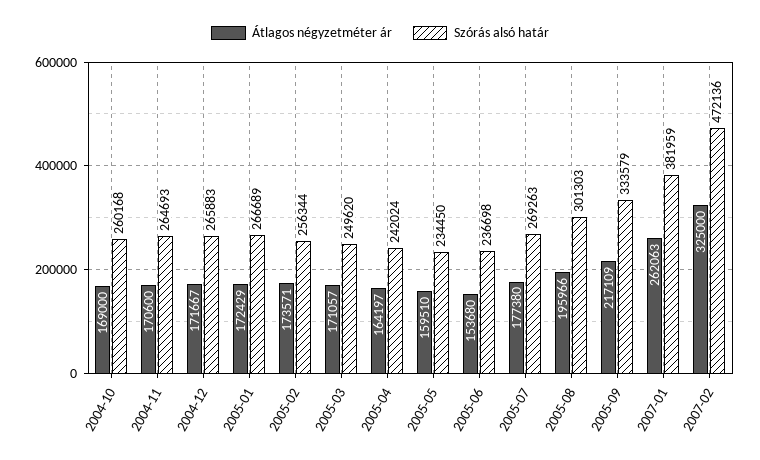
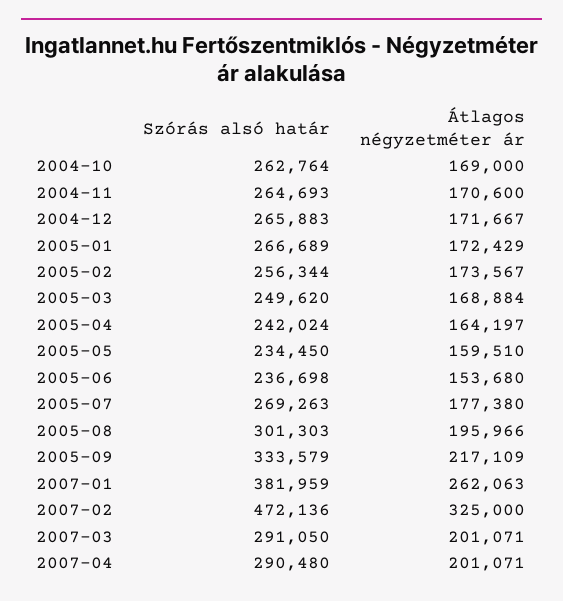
Szórás alsó határ, 2004-10: 260168 -> 262764
Átlagos négyzetméter ár, 2005-02: 173571 -> 173567
Átlagos négyzetméter ár, 2005-03: 171057 -> 168884
Szórás alsó határ, 2007-03: none -> 291050
Átlagos négyzetméter ár, 2007-03: none -> 201071
Szórás alsó határ, 2007-04: none -> 290480
Átlagos négyzetméter ár, 2007-04: none -> 201071

